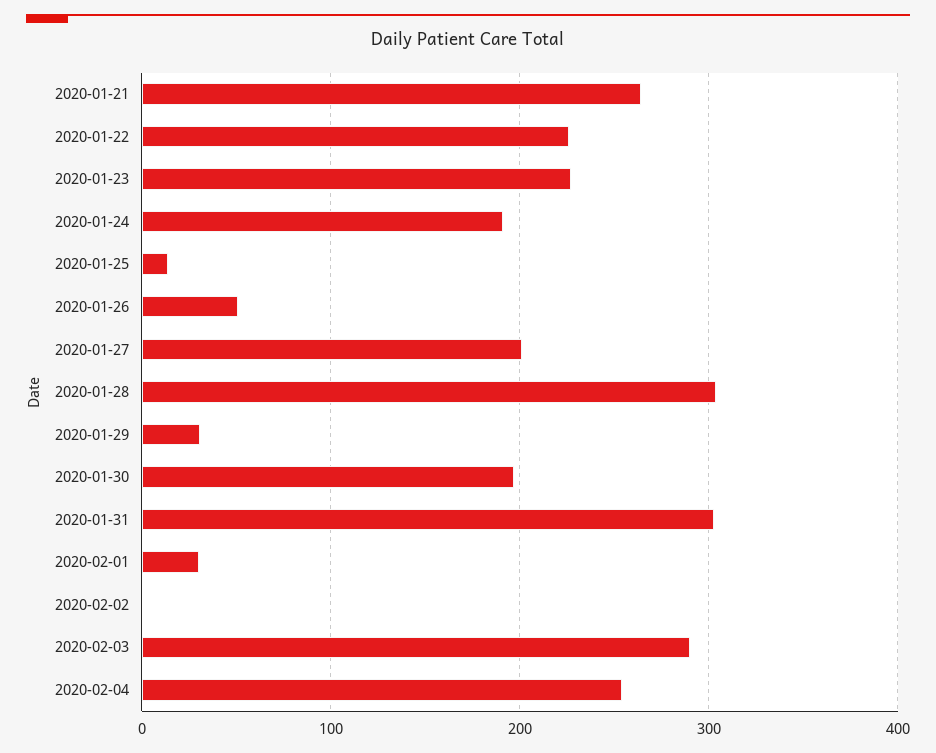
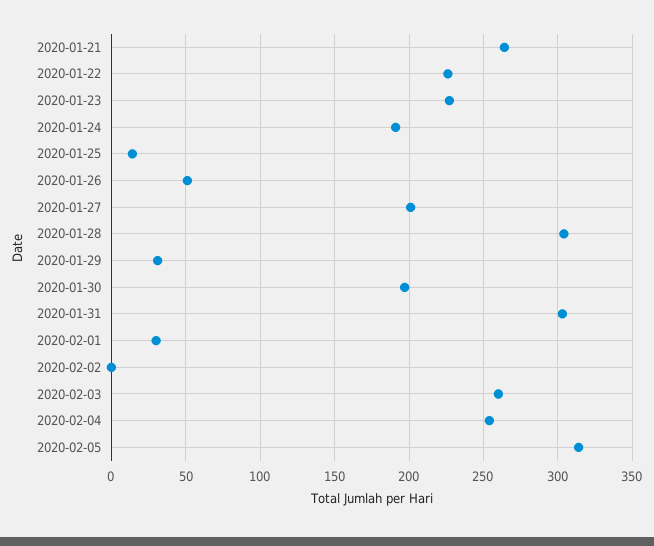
2020-02-03: 290 -> 260
2020-02-05: none -> 315

